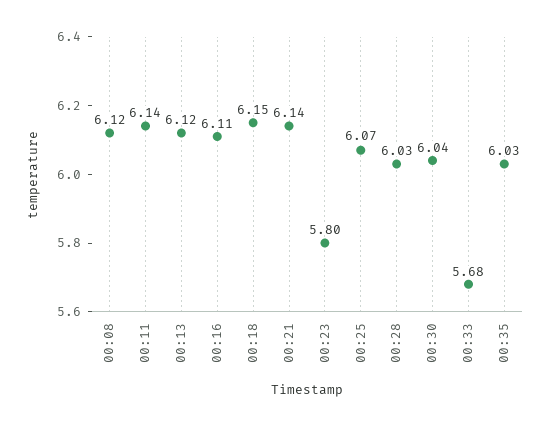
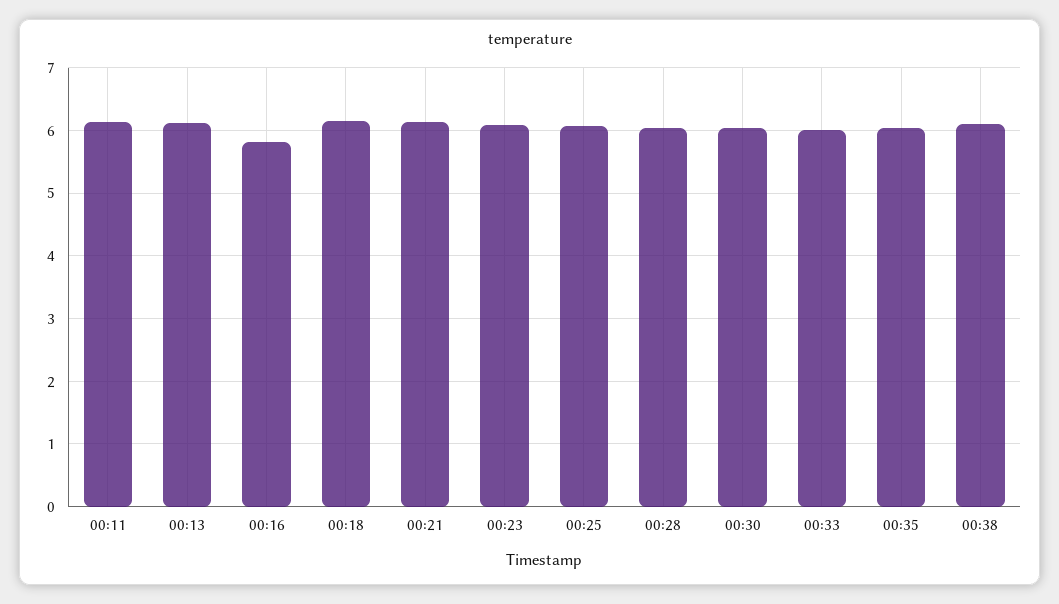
00:08: 6.12 -> none
00:16: 6.11 -> 5.8
00:23: 5.8 -> 6.1
00:33: 5.68 -> 6
00:38: none -> 6.1

